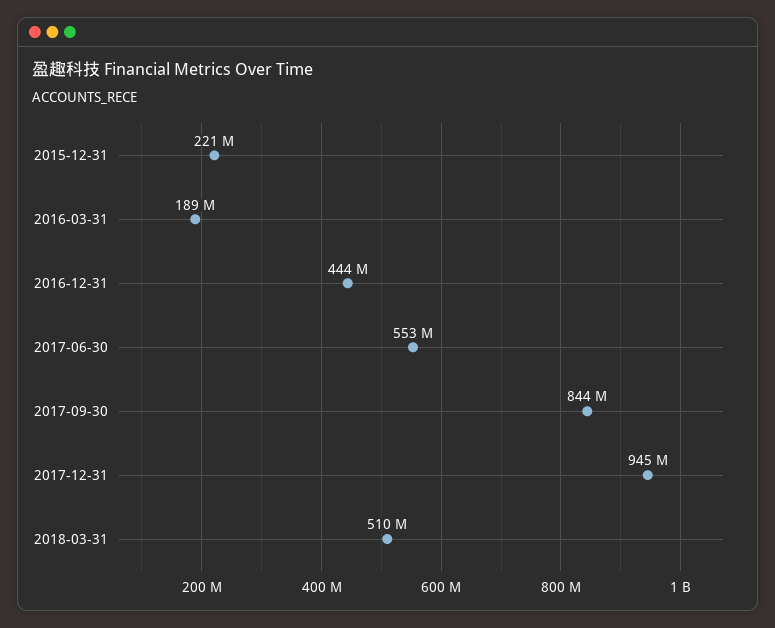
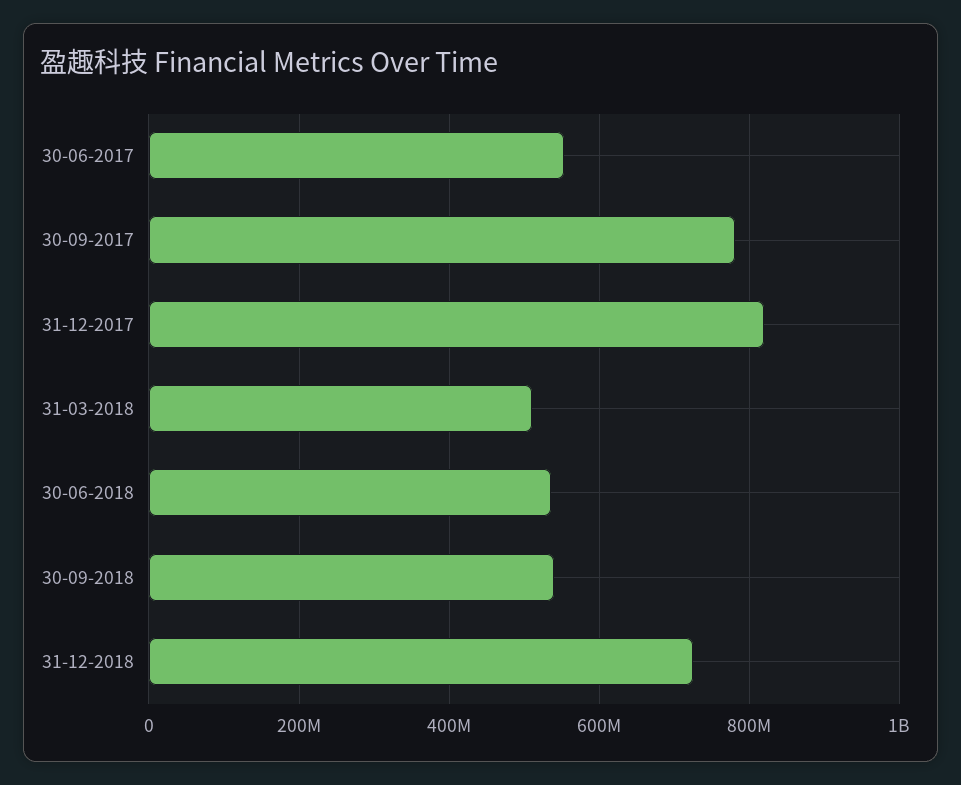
2015-12-31: 221000000 -> none
2016-03-31: 189000000 -> none
2016-12-31: 444000000 -> none
2017-09-30: 844000000 -> 780000000
2017-12-31: 945000000 -> 820000000
30-06-2018: none -> 540000000
30-09-2018: none -> 540000000
31-12-2018: none -> 720000000

